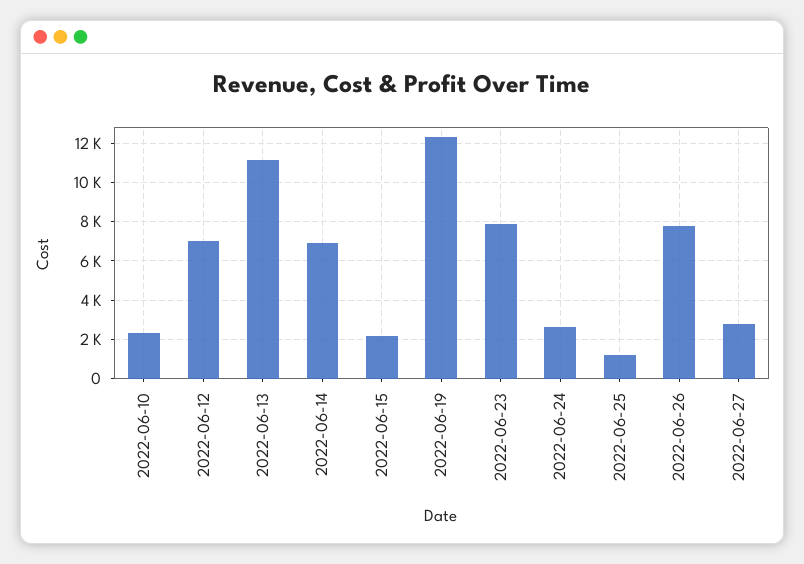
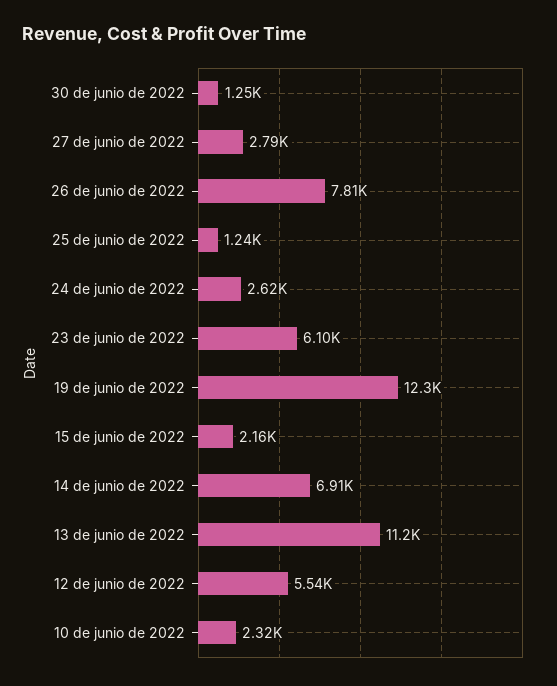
2022-06-12: 7000 -> 5540
2022-06-23: 8000 -> 6100
30 de junio de 2022: none -> 1250

